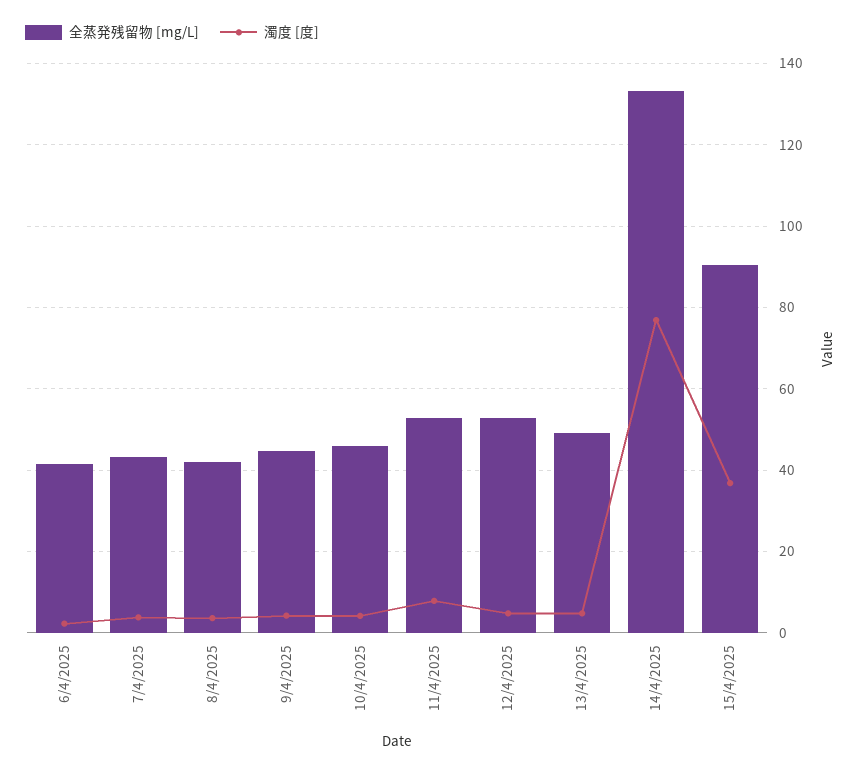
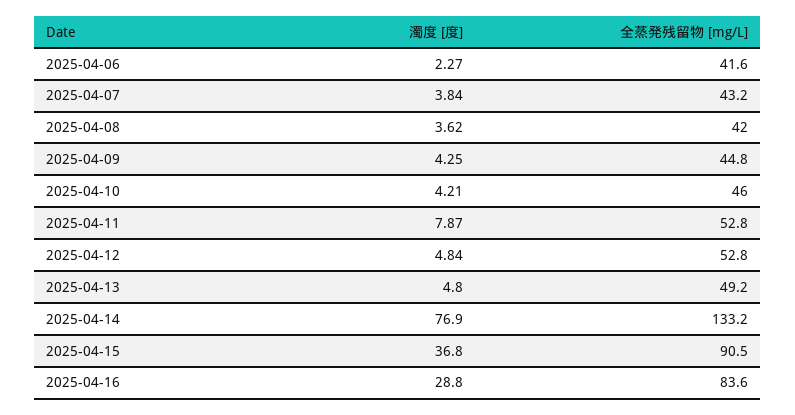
濁度 [度], 2025-04-16: none -> 28.8
全蒸発残留物 [mg/L], 2025-04-16: none -> 83.6

